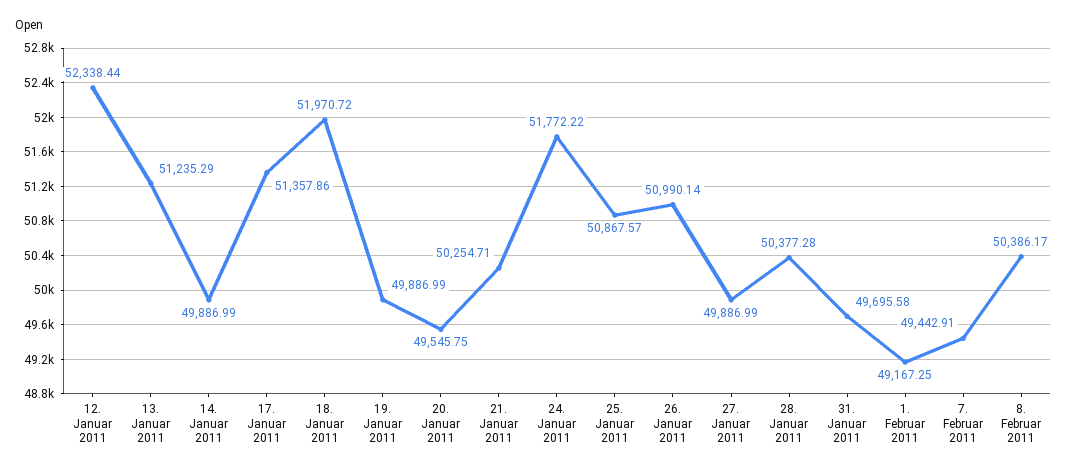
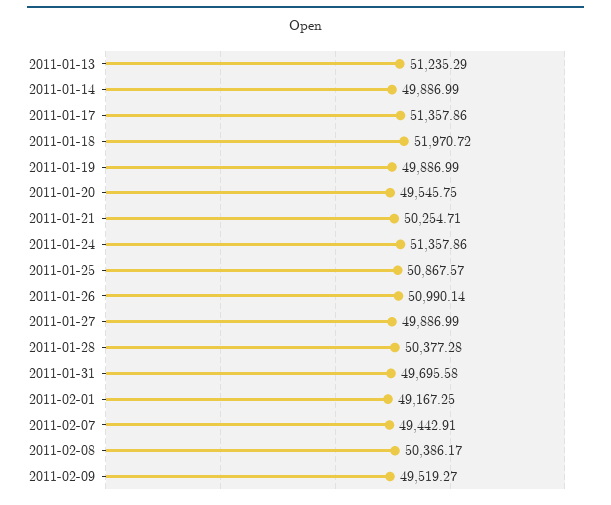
12. Januar 2011: 52338.44 -> none
24. Januar 2011: 51772.22 -> 51357.86
2011-02-09: none -> 49519.27

